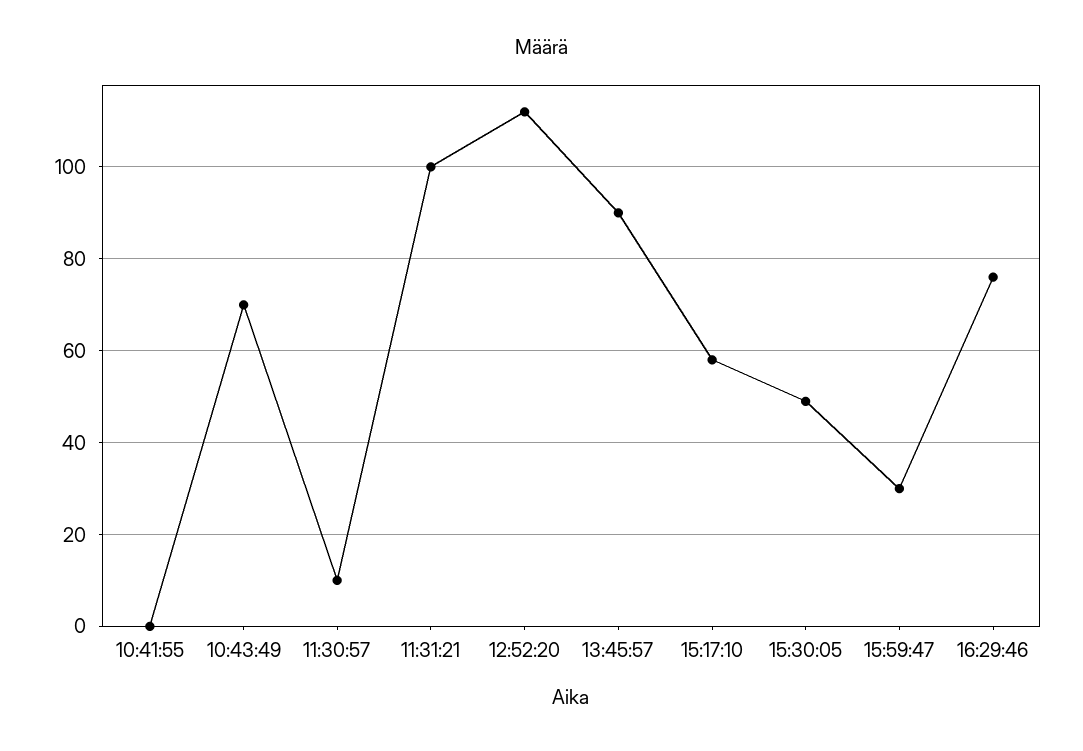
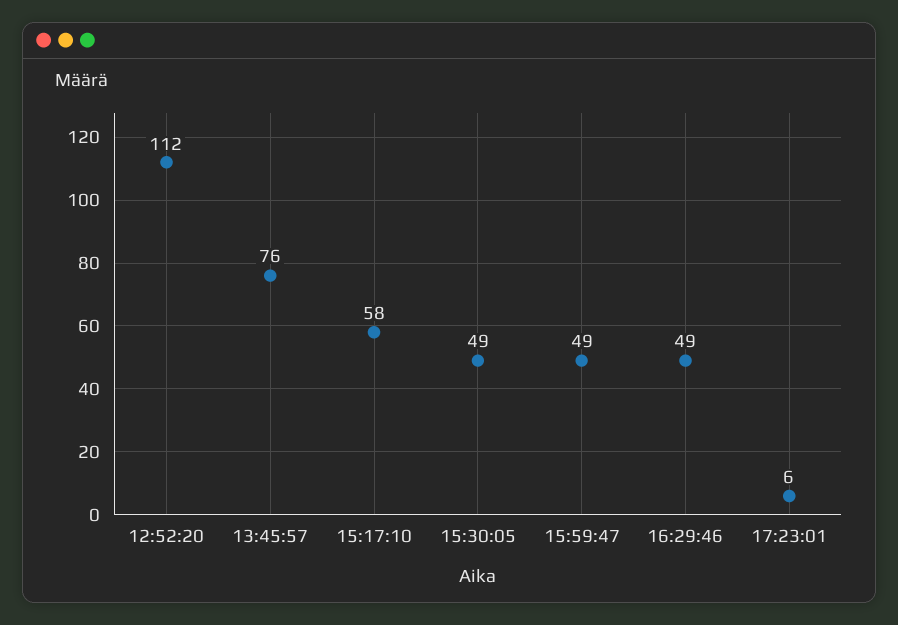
10:41:55: 0 -> none
10:43:49: 70 -> none
11:30:57: 10 -> none
11:31:21: 100 -> none
13:45:57: 90 -> 76
15:59:47: 30 -> 49
16:29:46: 75 -> 49
17:23:01: none -> 6

